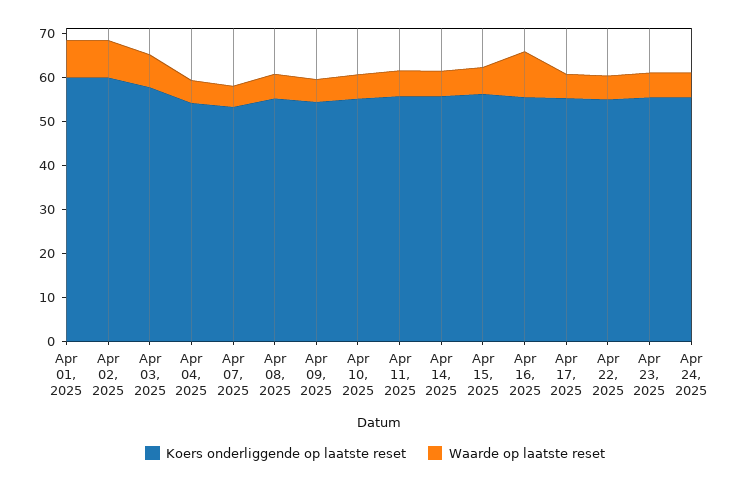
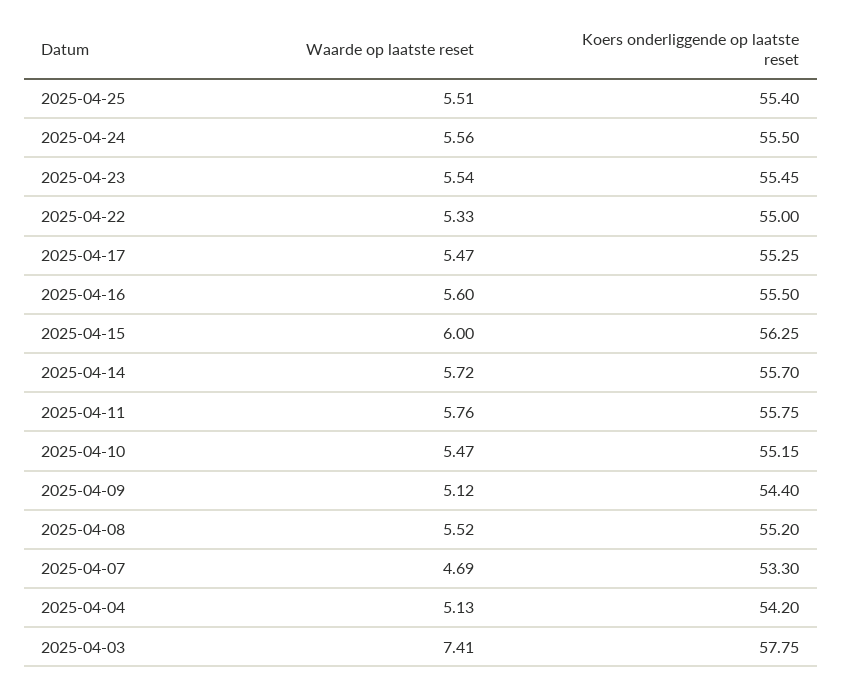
Koers onderliggende op laatste reset, Apr 01, 2025: 60 -> none
Waarde op laatste reset, Apr 01, 2025: 8 -> none
Koers onderliggende op laatste reset, Apr 02, 2025: 60 -> none
Waarde op laatste reset, Apr 02, 2025: 8 -> none
Waarde op laatste reset, Apr 16, 2025: 10 -> 5.6
Waarde op laatste reset, 2025-04-25: none -> 5.51
Koers onderliggende op laatste reset, 2025-04-25: none -> 55.4

